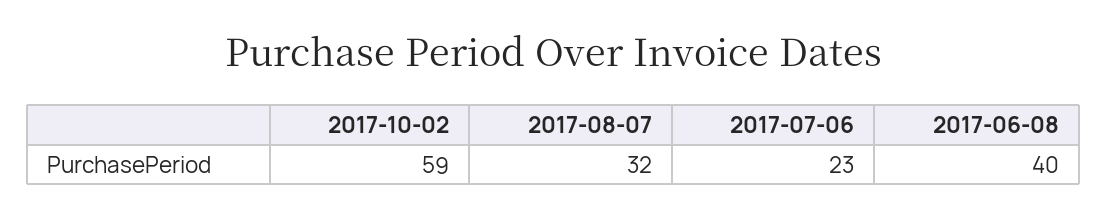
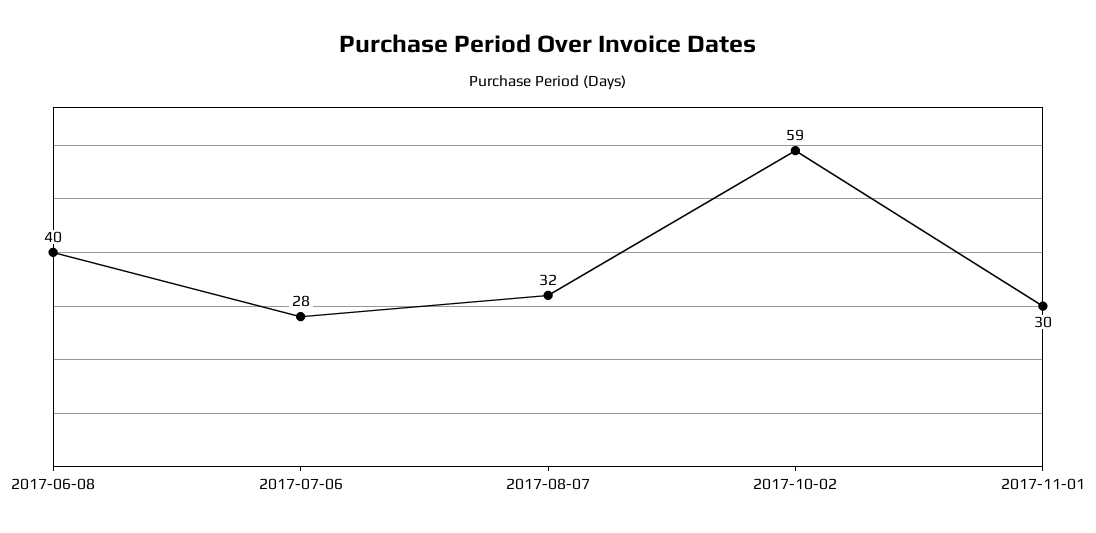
2017-07-06: 23 -> 28
2017-11-01: none -> 30

